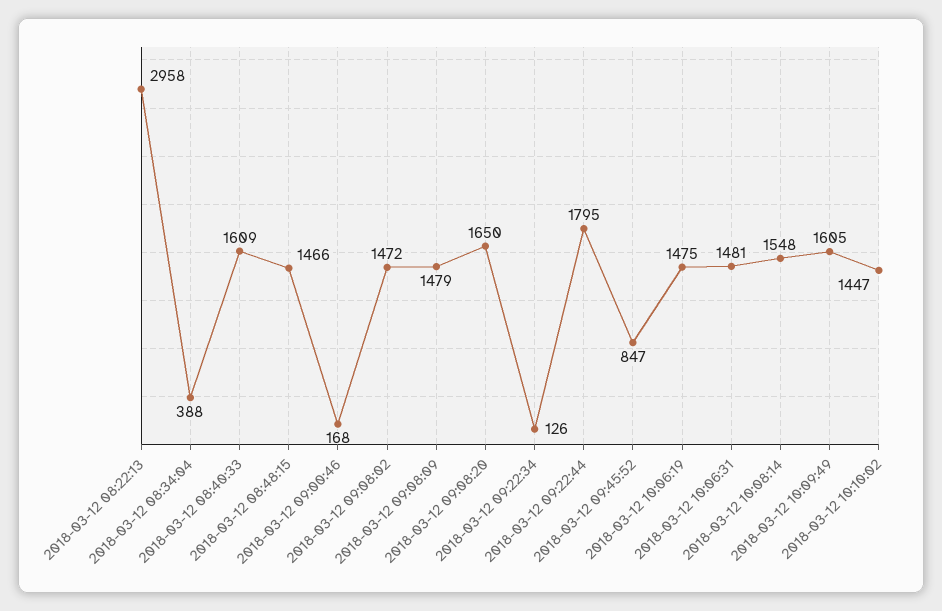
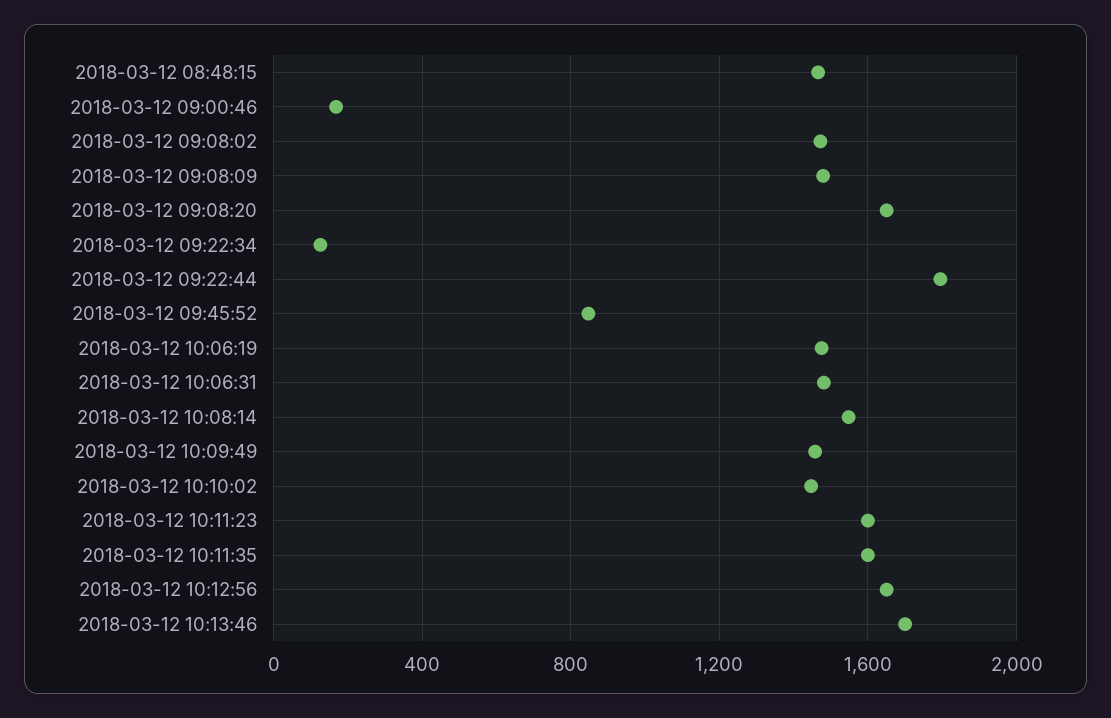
2018-03-12 08:22:13: 2958 -> none
2018-03-12 08:34:04: 388 -> none
2018-03-12 08:40:33: 1609 -> none
2018-03-12 10:09:49: 1605 -> 1450
2018-03-12 10:11:23: none -> 1600
2018-03-12 10:11:35: none -> 1600
2018-03-12 10:12:56: none -> 1650
2018-03-12 10:13:46: none -> 1700

